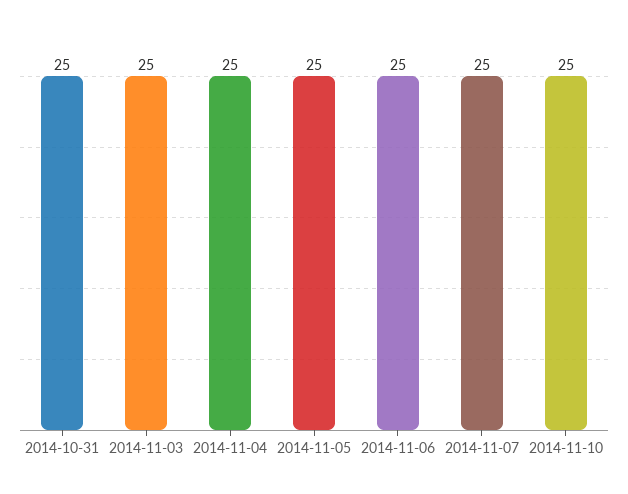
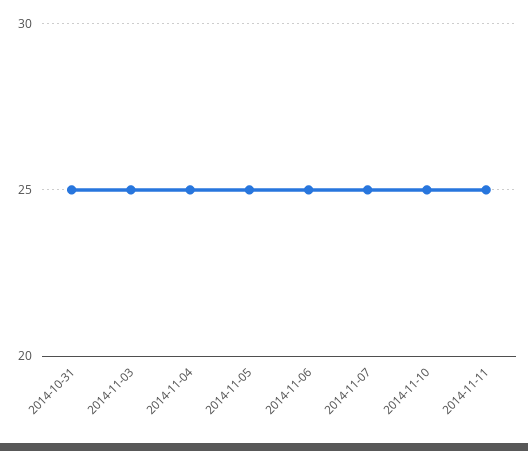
2014-11-11: none -> 25

